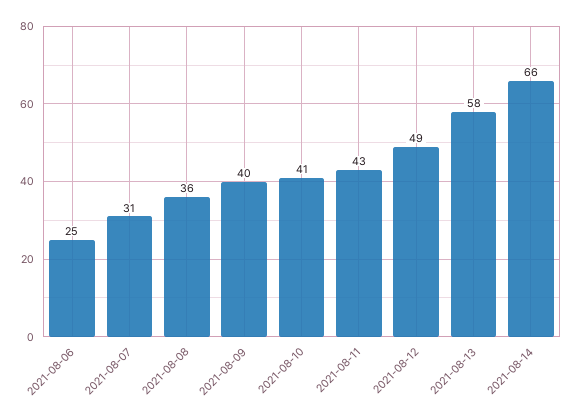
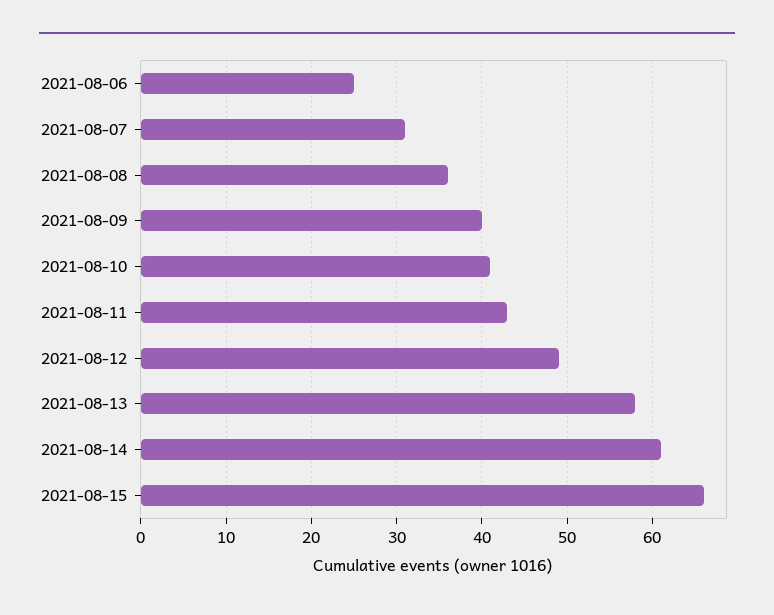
2021-08-14: 66 -> 61
2021-08-15: none -> 66

